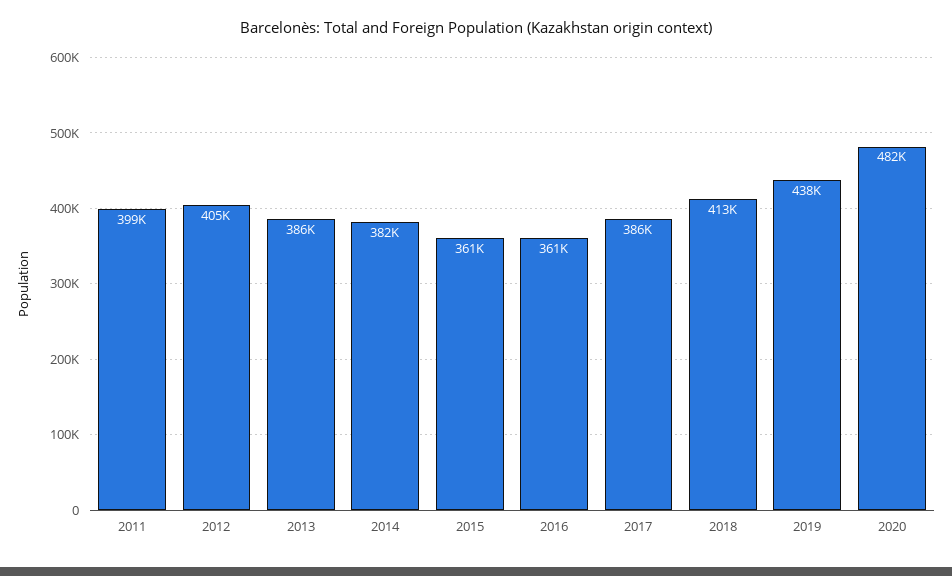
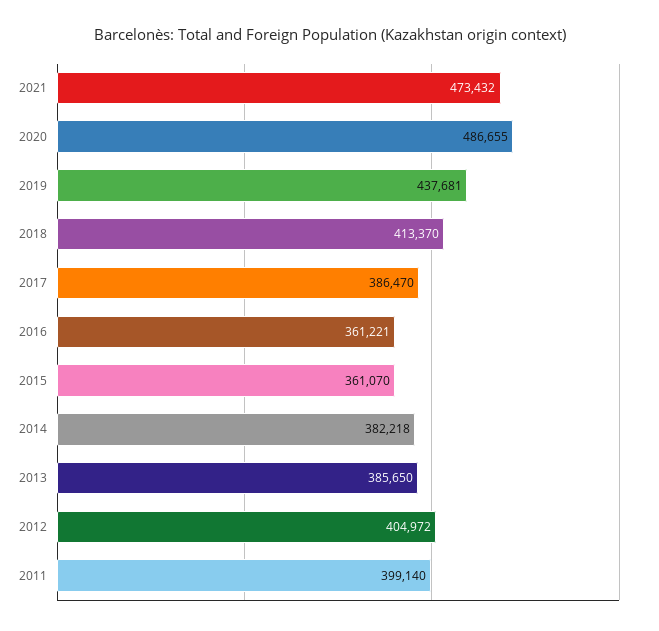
2020: 482000 -> 486655
2021: none -> 473432

